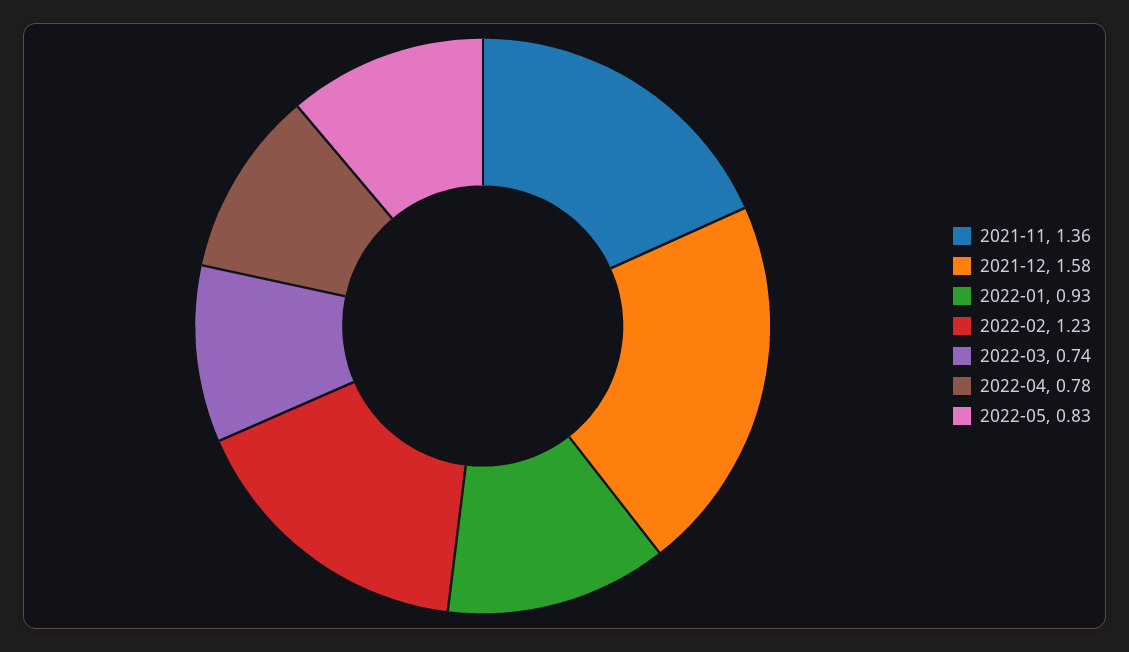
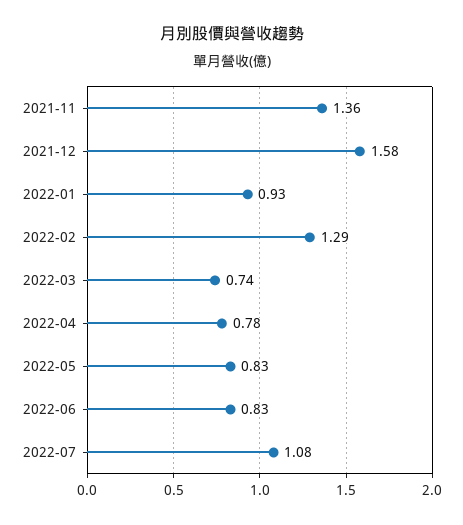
2022-02: 1.23 -> 1.29
2022-06: none -> 0.83
2022-07: none -> 1.08

